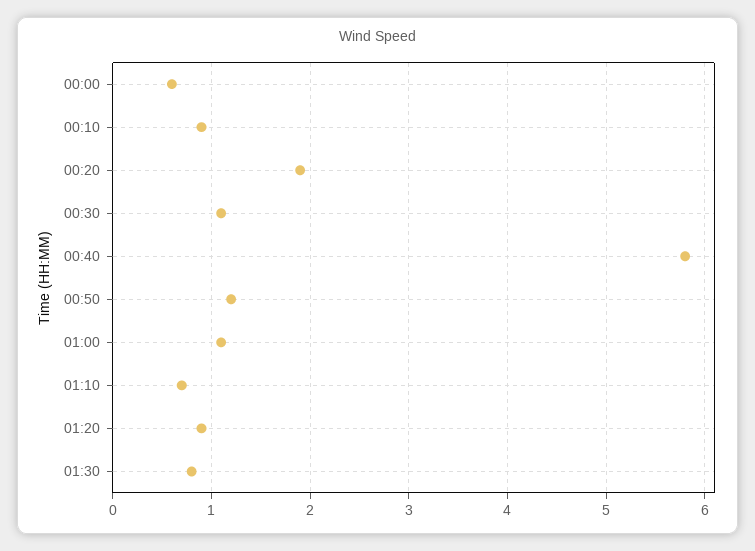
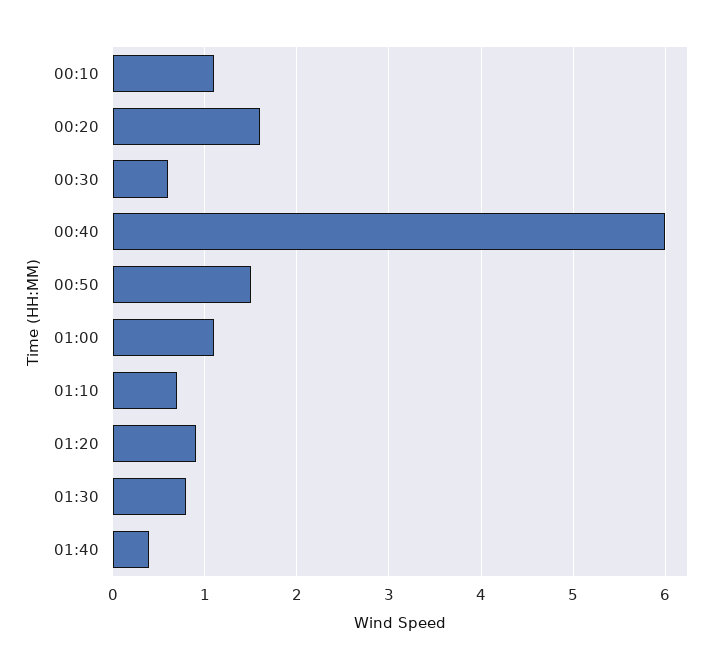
00:00: 0.6 -> none
00:10: 0.9 -> 1.1
00:20: 1.9 -> 1.6
00:30: 1.1 -> 0.6
00:40: 5.8 -> 6
00:50: 1.2 -> 1.5
01:40: none -> 0.4

